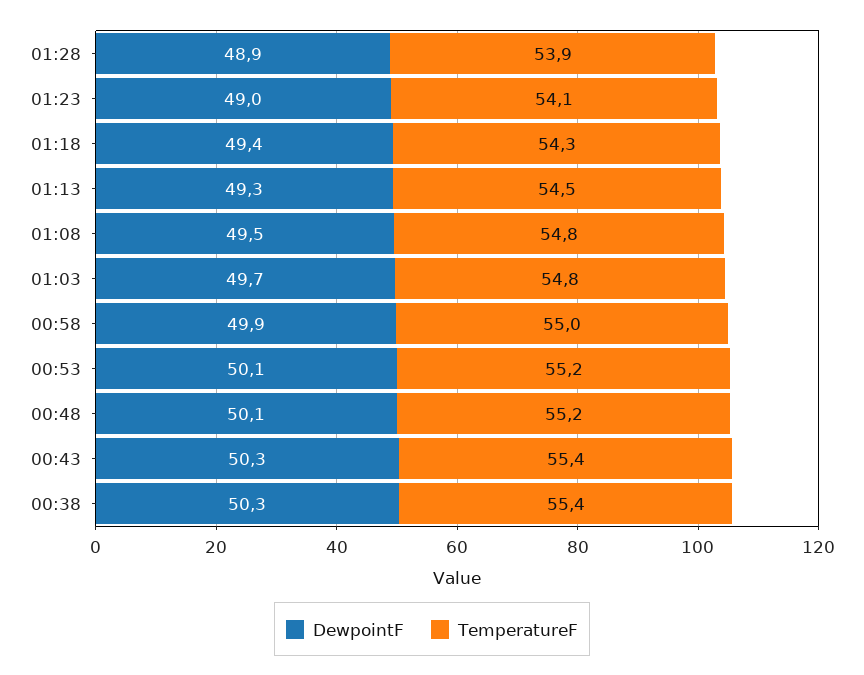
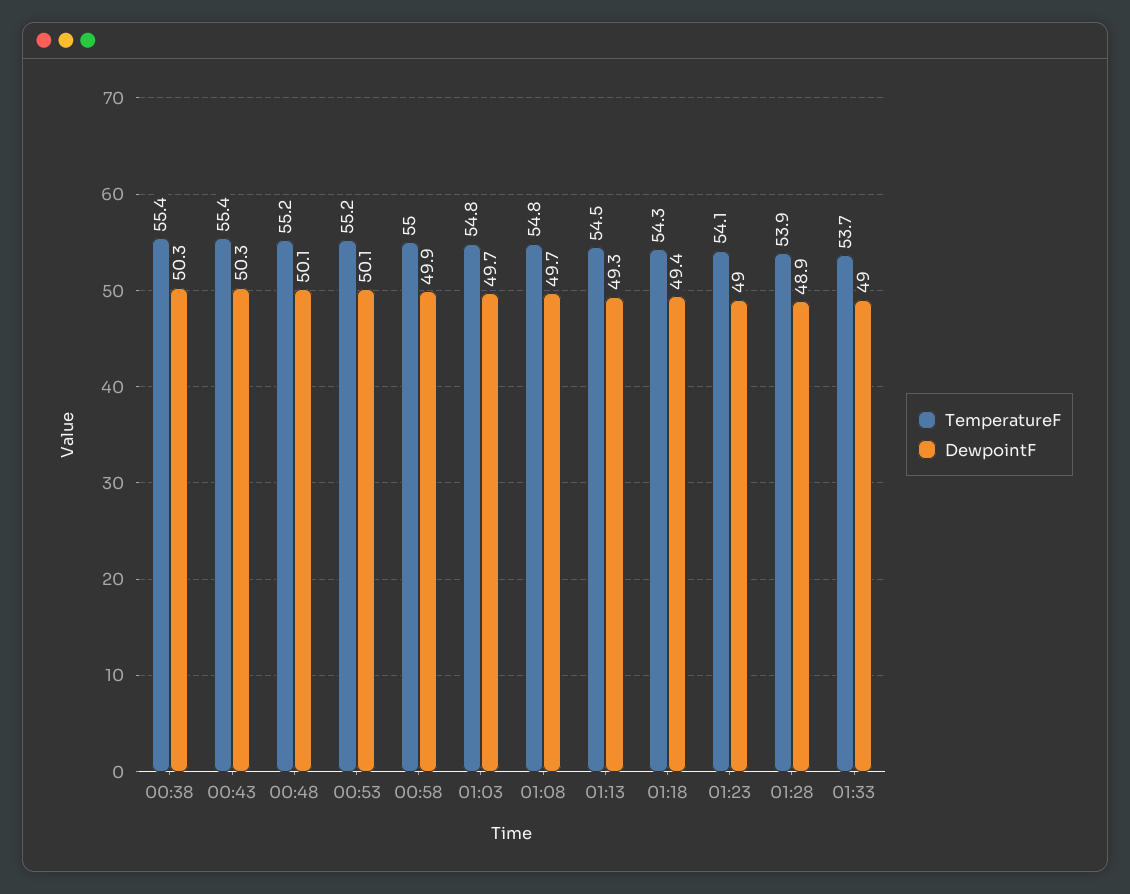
DewpointF, 01:08: 49.5 -> 49.7
TemperatureF, 01:33: none -> 53.7
DewpointF, 01:33: none -> 49

